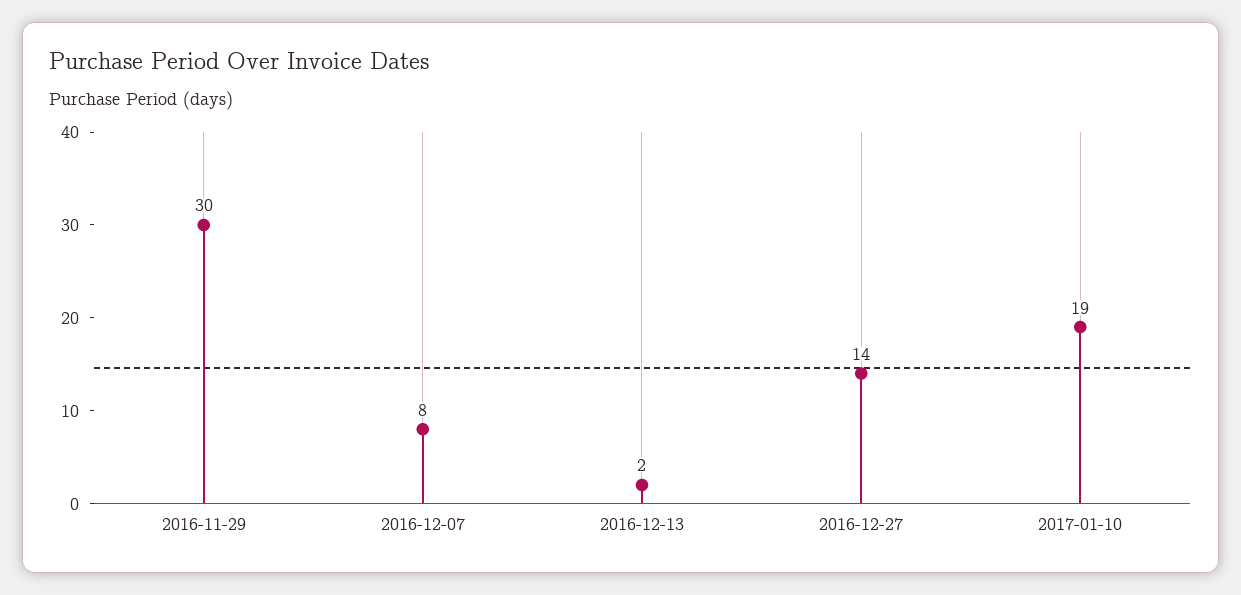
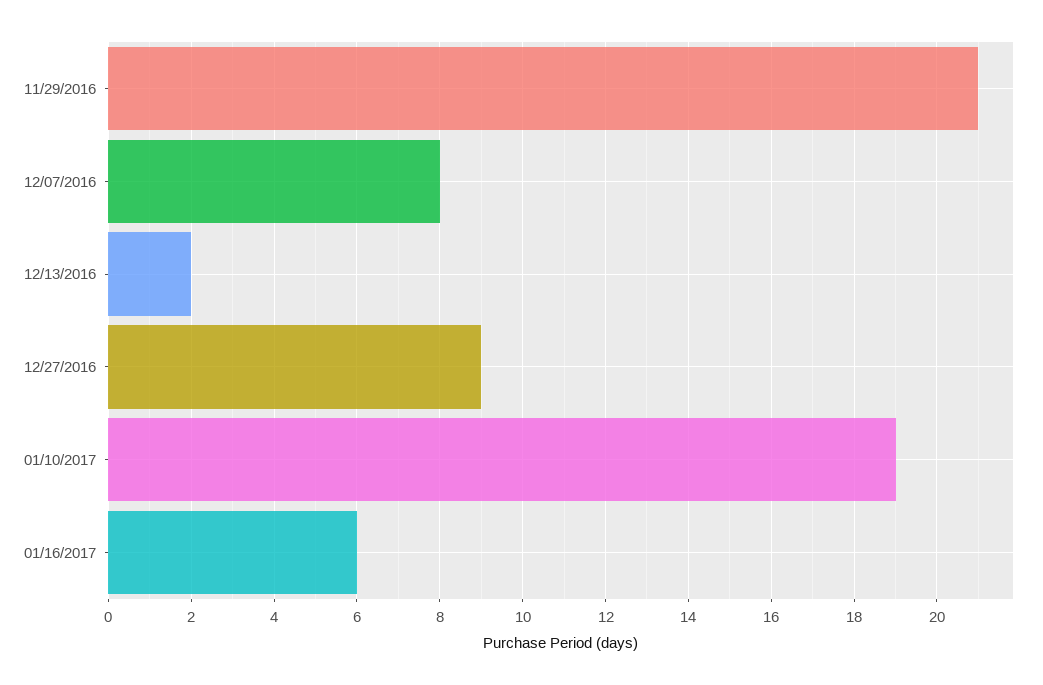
2016-11-29: 30 -> 21
2016-12-27: 14 -> 9
01/16/2017: none -> 6

